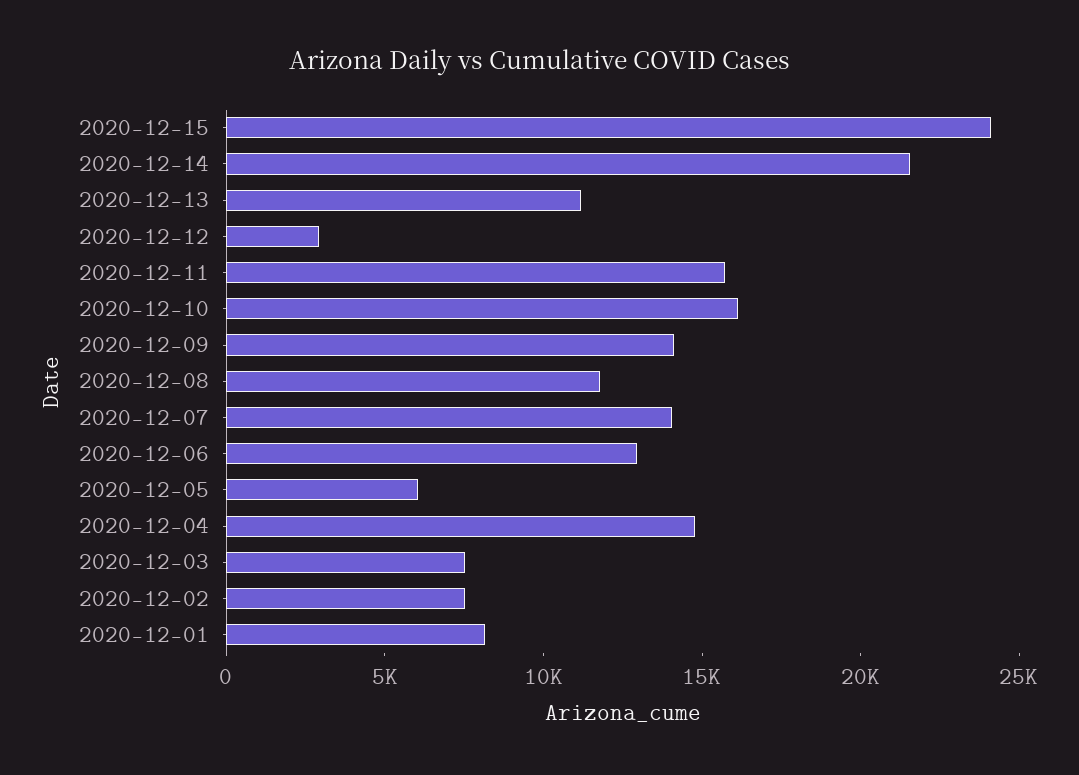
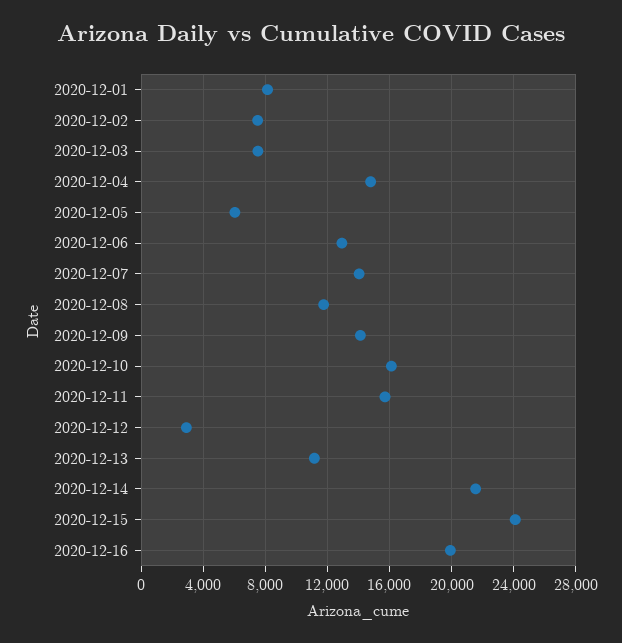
2020-12-16: none -> 20000

